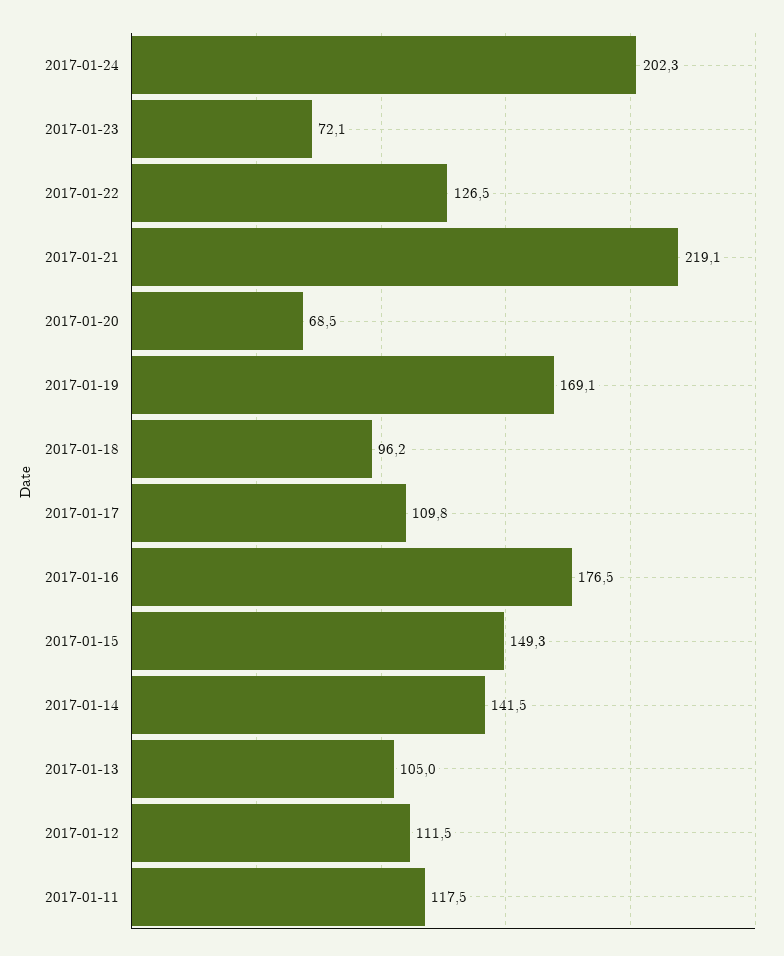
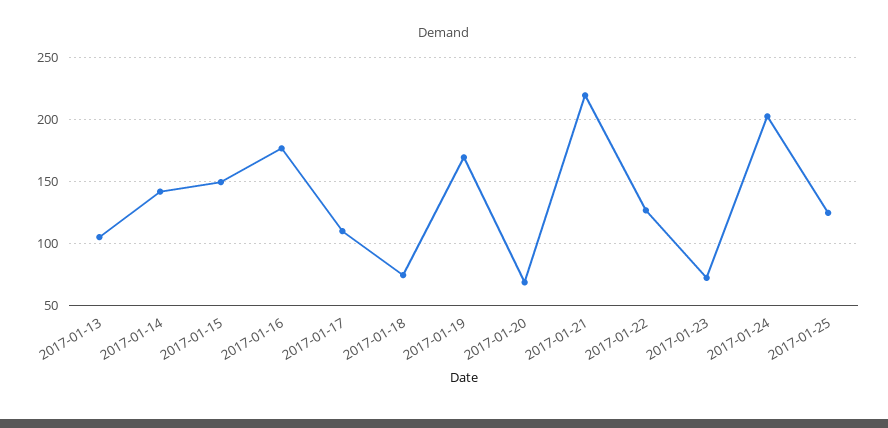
2017-01-18: 96.2 -> 75
2017-01-12: 111.5 -> none
2017-01-11: 117.5 -> none
2017-01-25: none -> 125

